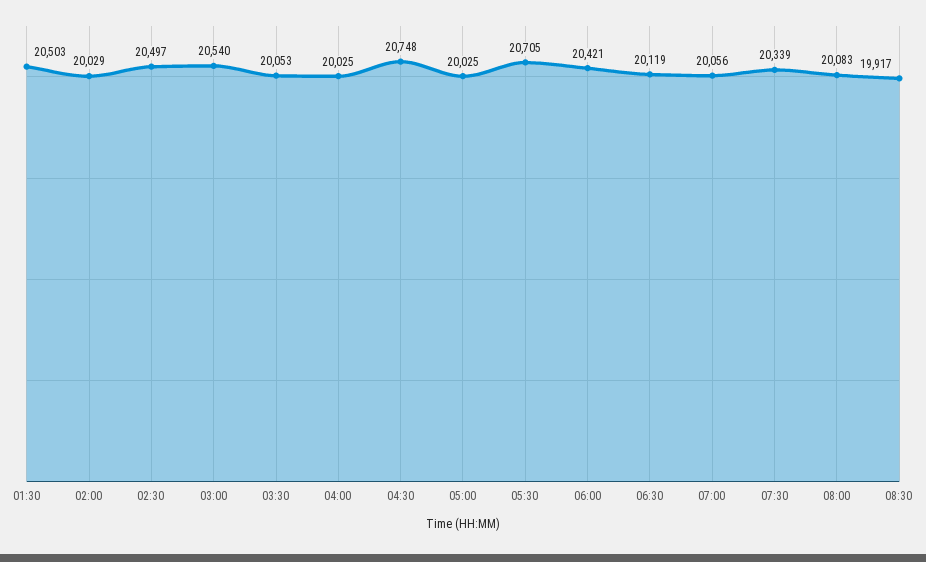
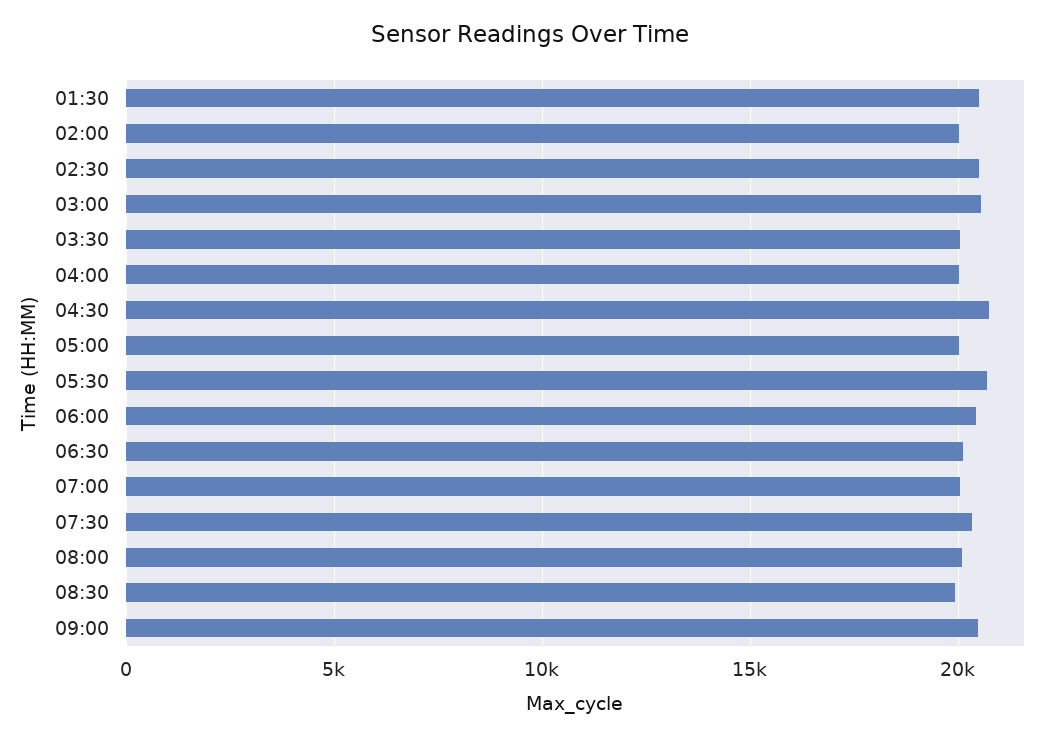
09:00: none -> 20500

